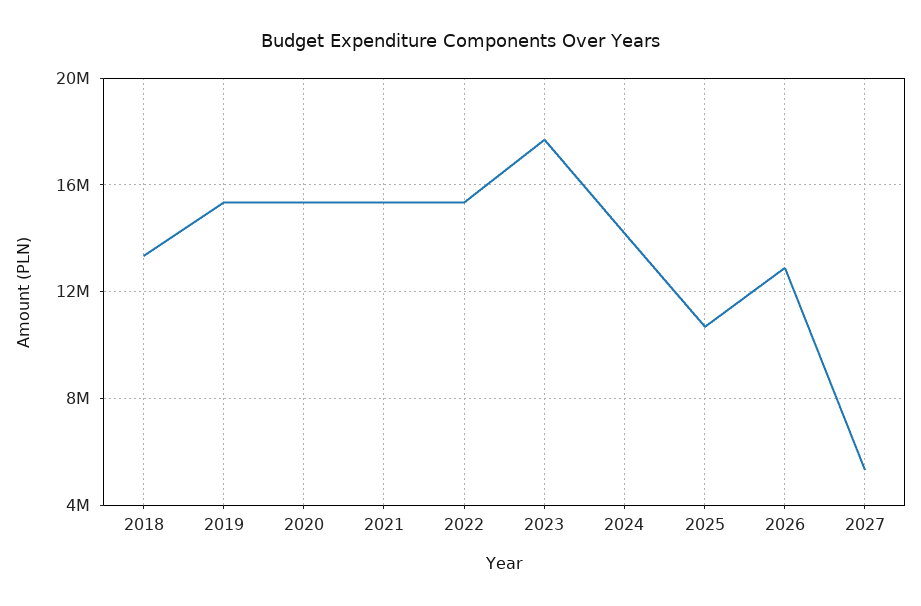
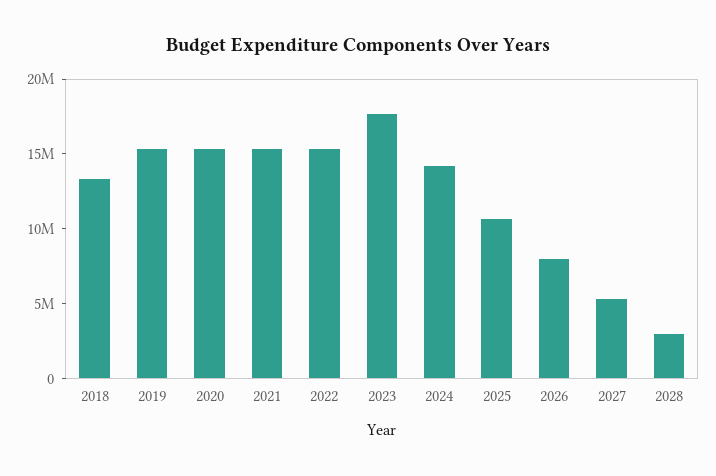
2026: 13000000 -> 8000000
2028: none -> 3000000

